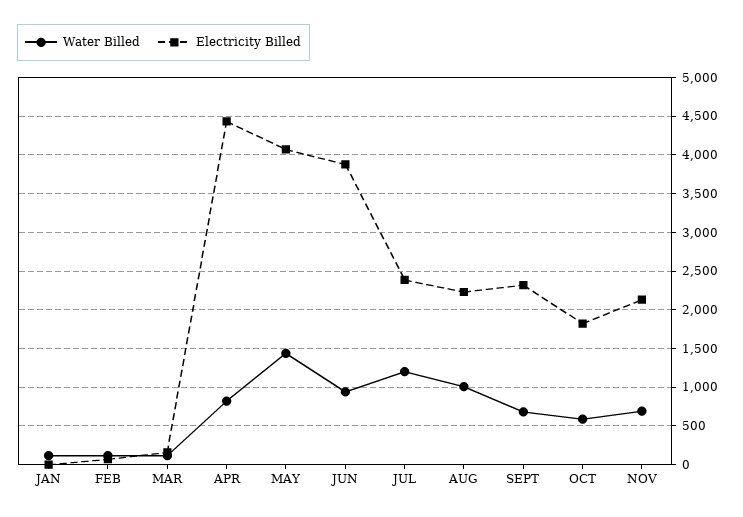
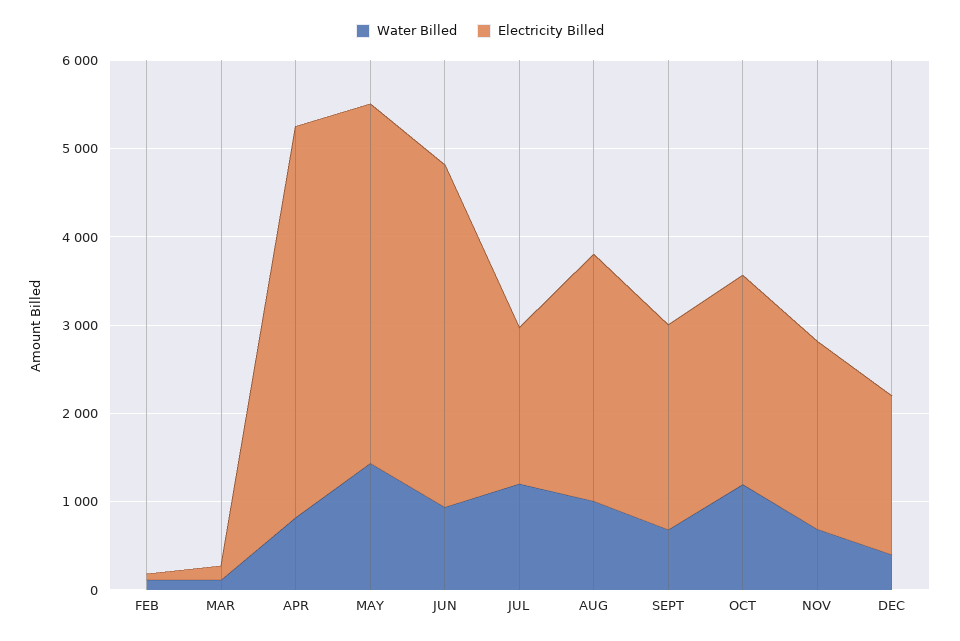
Water Billed, JAN: 100 -> none
Electricity Billed, JAN: 0 -> none
Electricity Billed, JUL: 2400 -> 1800
Electricity Billed, AUG: 2200 -> 2800
Water Billed, OCT: 600 -> 1200
Electricity Billed, OCT: 1800 -> 2400
Water Billed, DEC: none -> 400
Electricity Billed, DEC: none -> 1800

